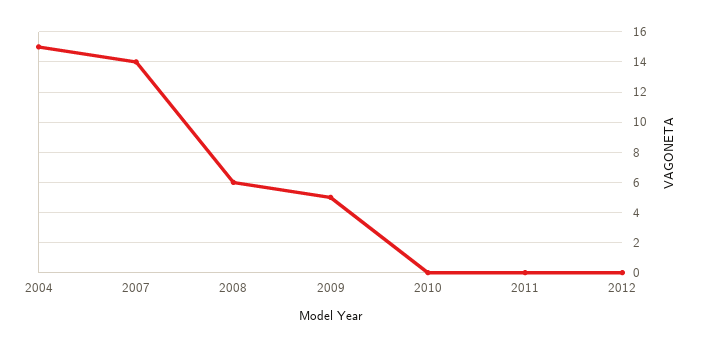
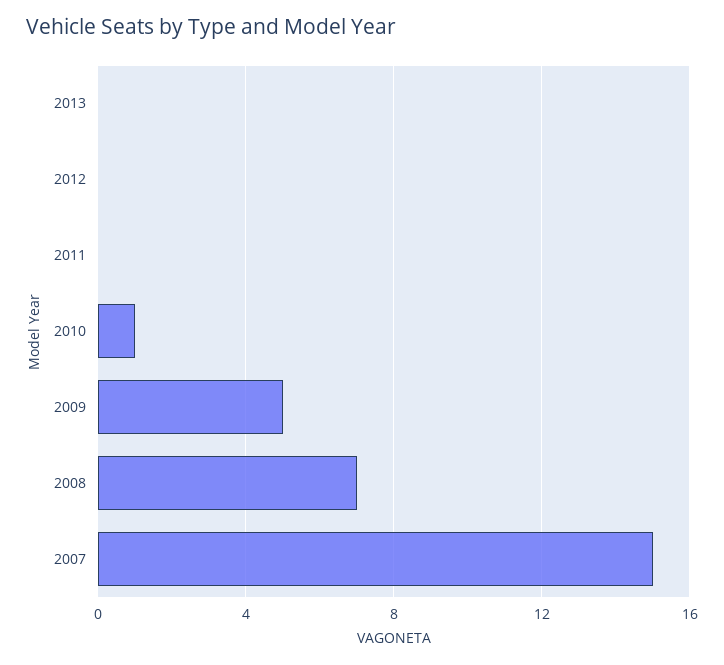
2004: 15 -> none
2007: 14 -> 15
2008: 6 -> 7
2010: 0 -> 1
2013: none -> 0

